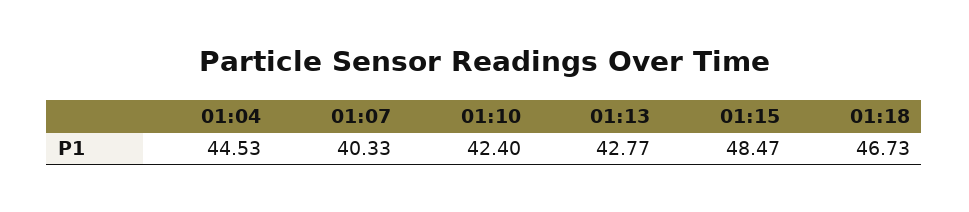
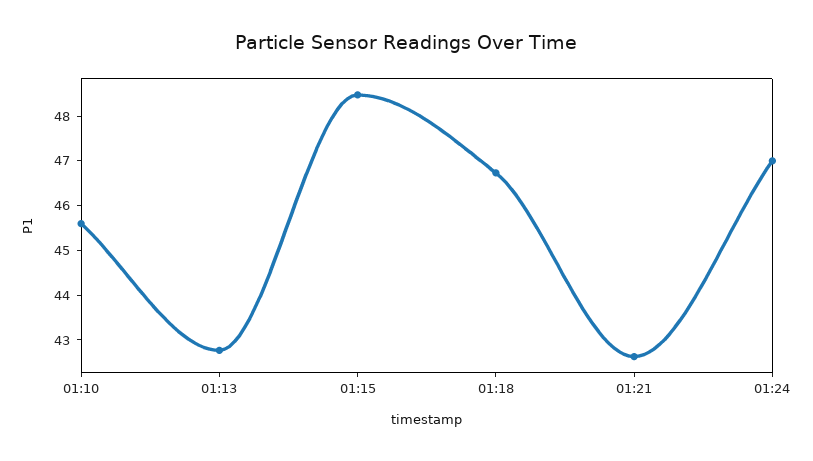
01:04: 44.53 -> none
01:07: 40.33 -> none
01:10: 42.4 -> 45.6
01:21: none -> 42.6
01:24: none -> 47

